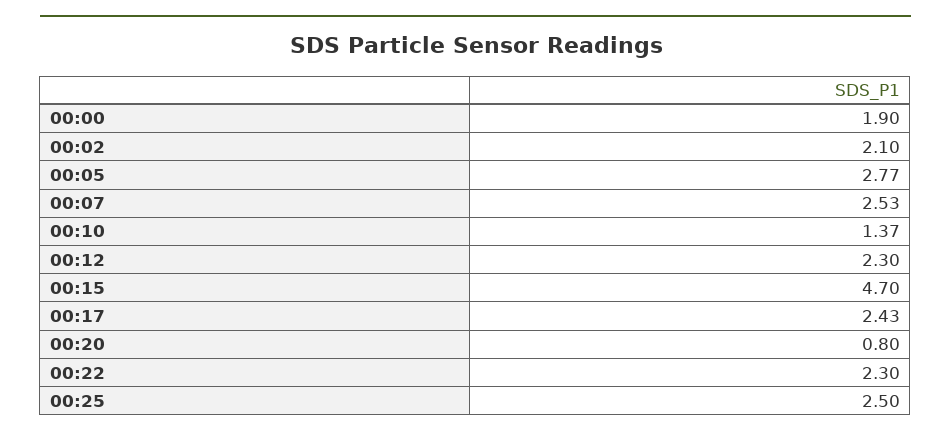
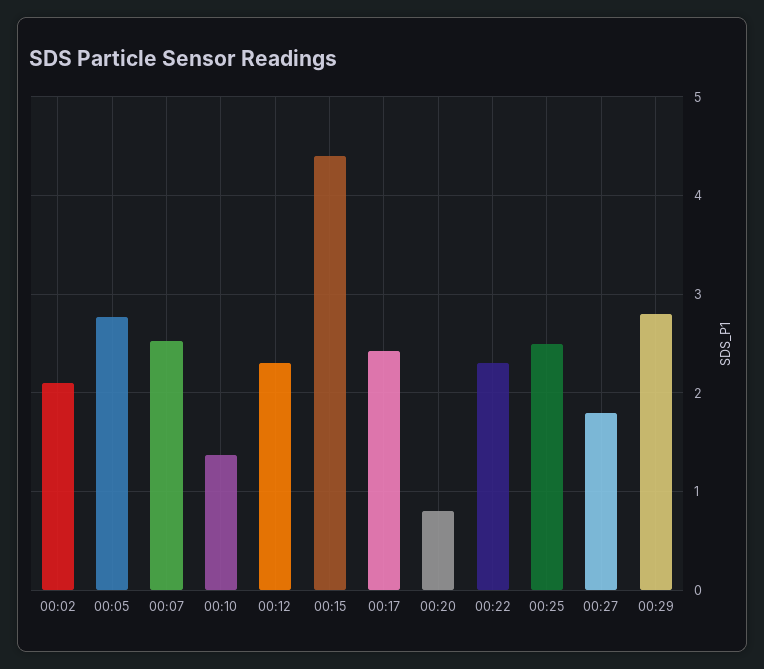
00:00: 1.9 -> none
00:15: 4.7 -> 4.4
00:27: none -> 1.8
00:29: none -> 2.8

